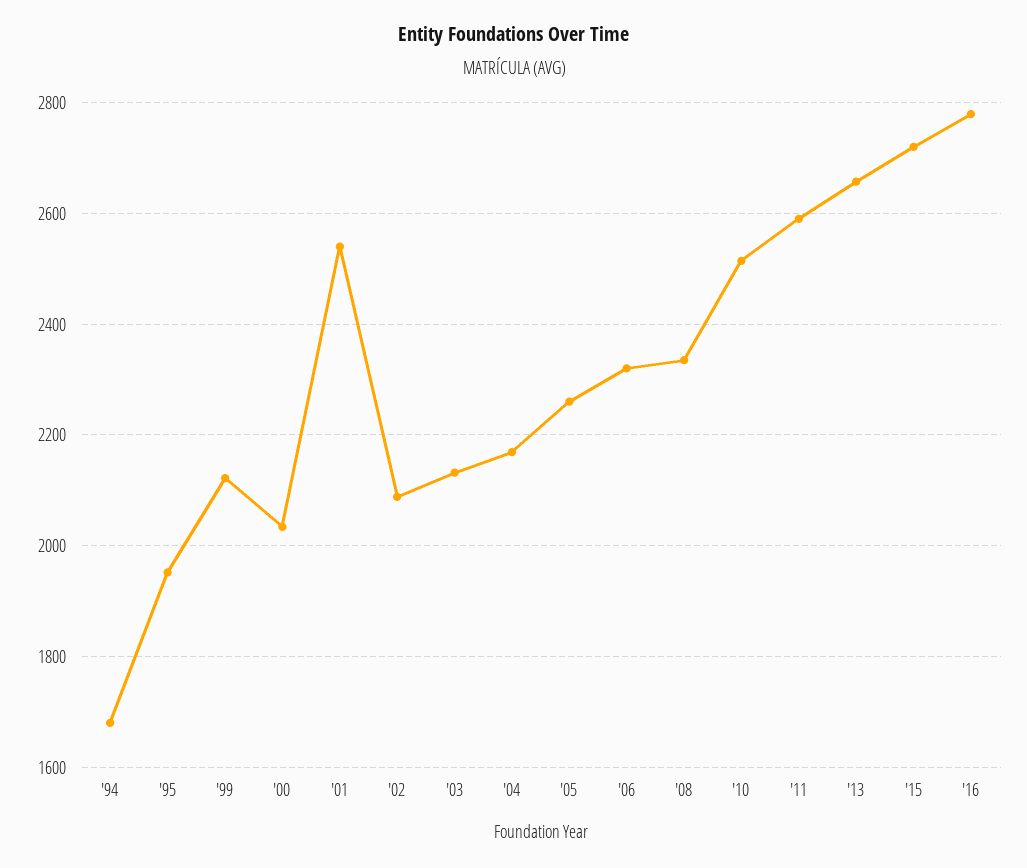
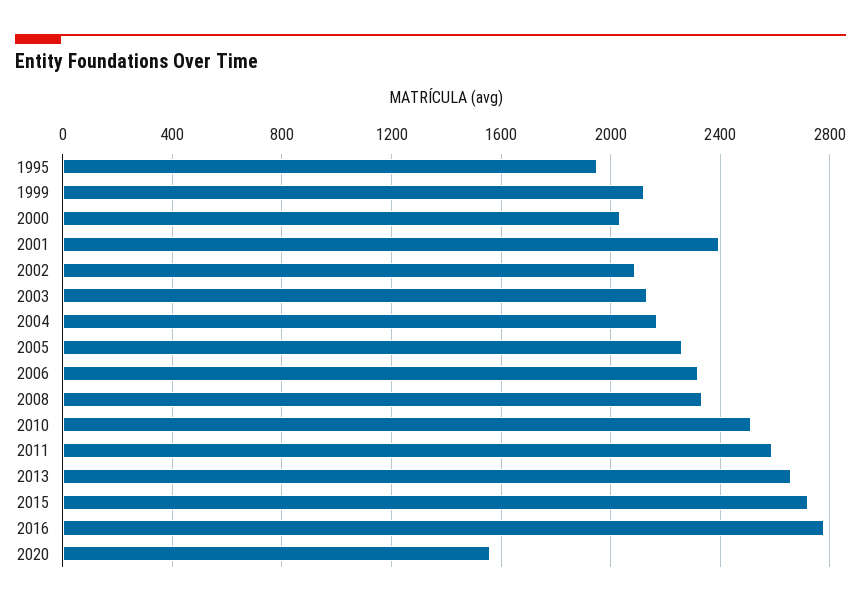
'94: 1680 -> none
'01: 2540 -> 2400
2020: none -> 1550

